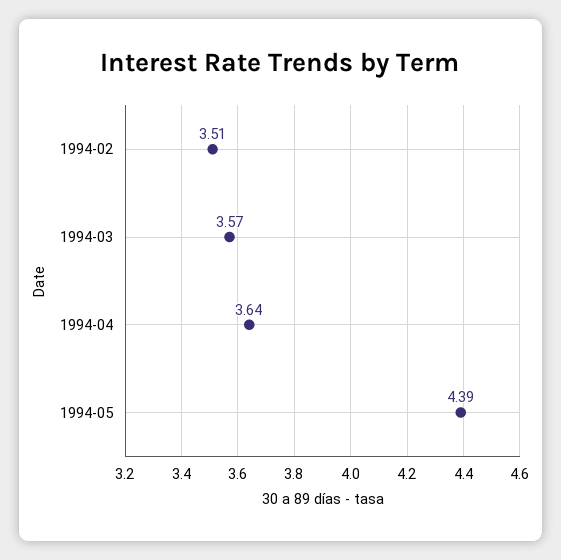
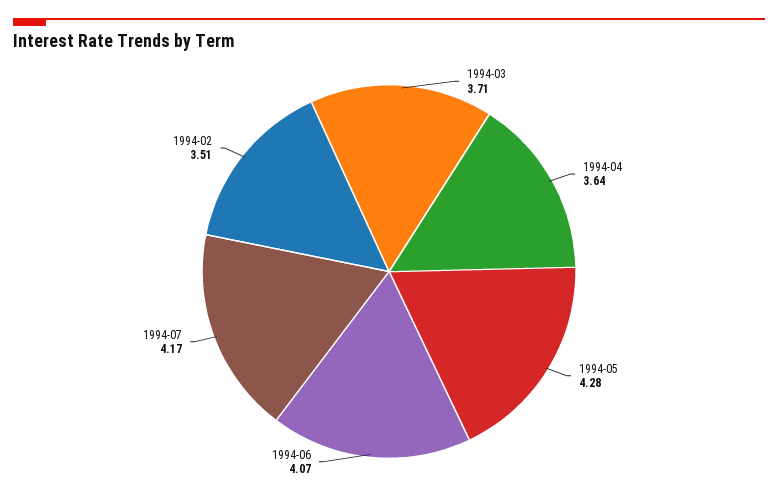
1994-03: 3.57 -> 3.71
1994-05: 4.39 -> 4.28
1994-06: none -> 4.07
1994-07: none -> 4.17

